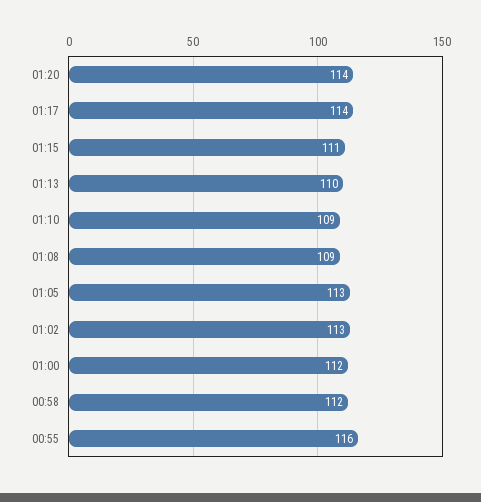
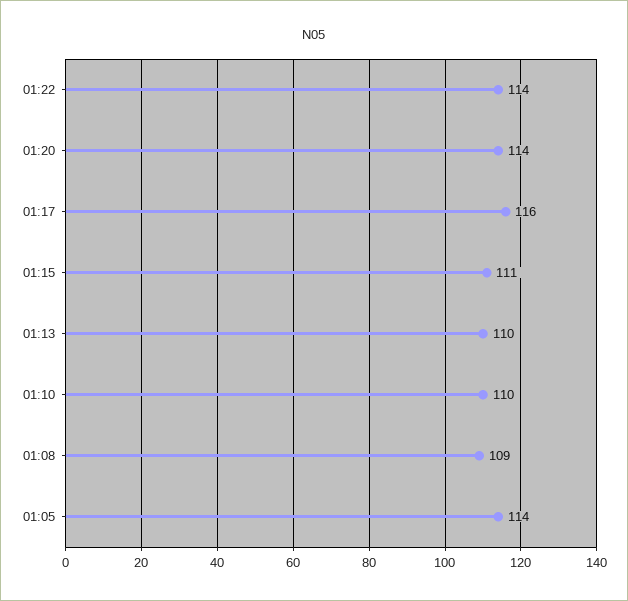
01:17: 114 -> 116
01:10: 109 -> 110
01:05: 113 -> 114
01:02: 113 -> none
01:00: 112 -> none
00:58: 112 -> none
00:55: 116 -> none
01:22: none -> 114

